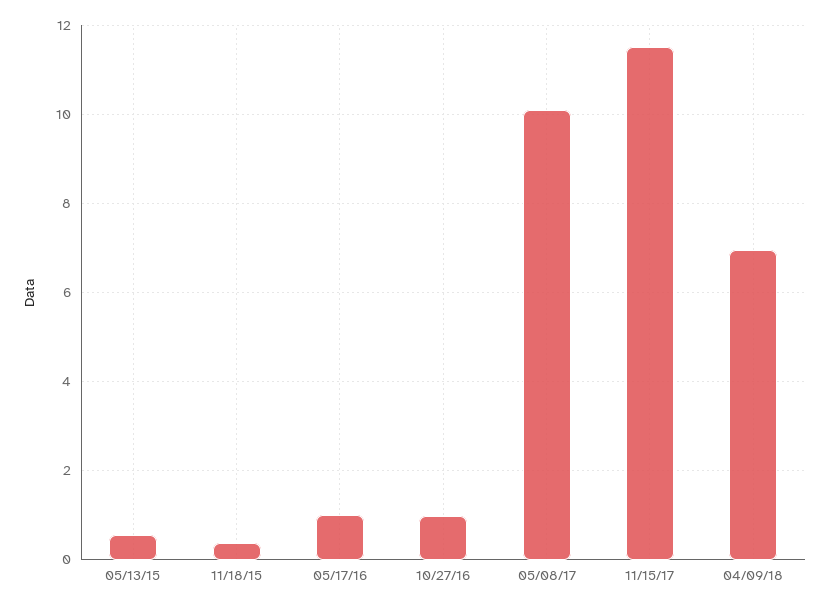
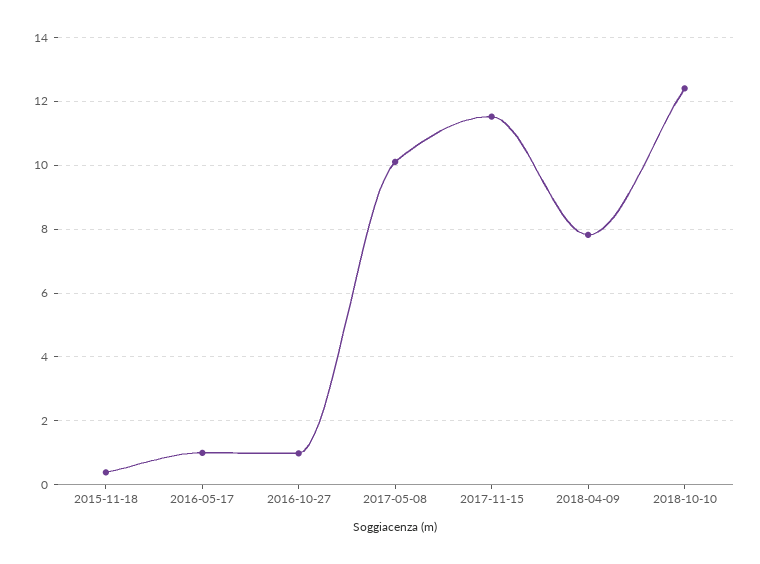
05/13/15: 0.6 -> none
04/09/18: 7 -> 7.8
2018-10-10: none -> 12.4

